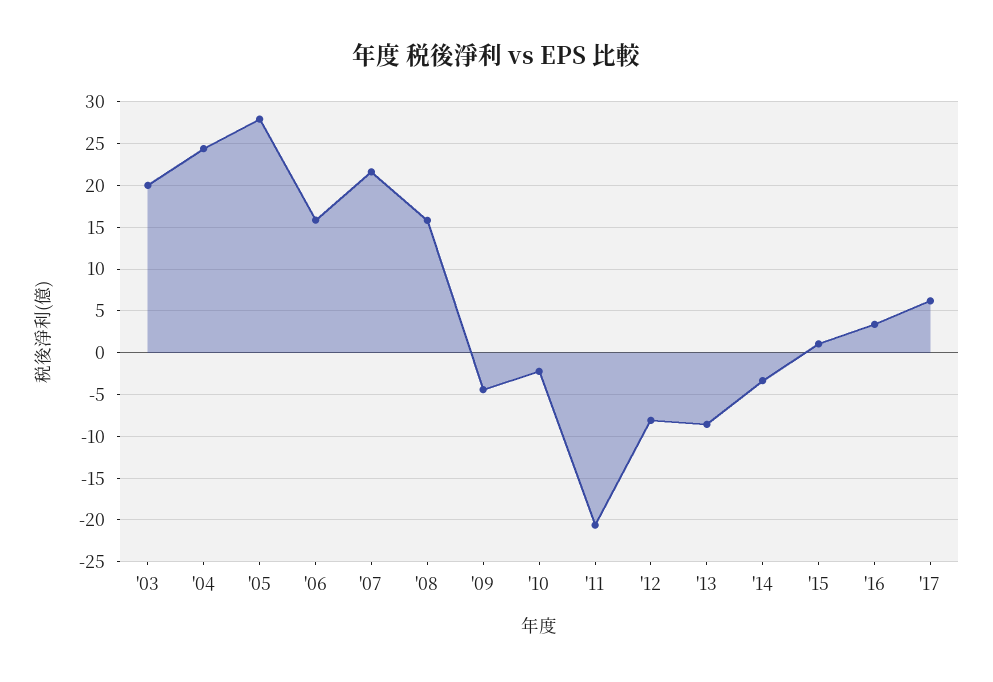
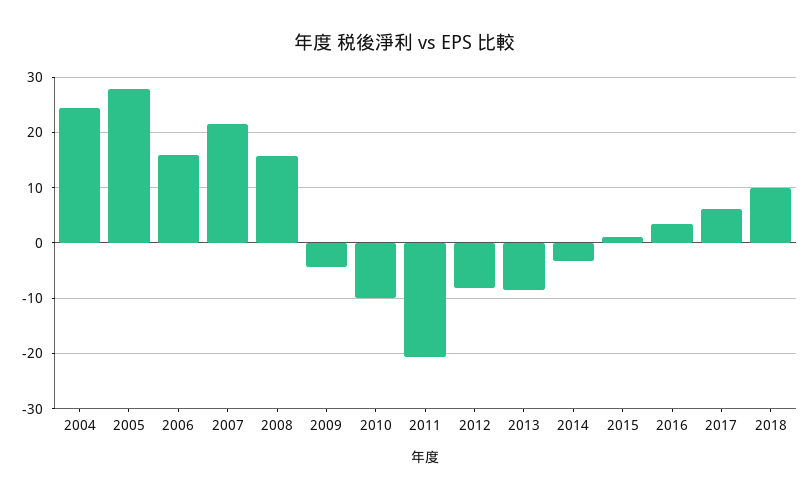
'03: 20 -> none
'10: -2 -> -10
2018: none -> 10

